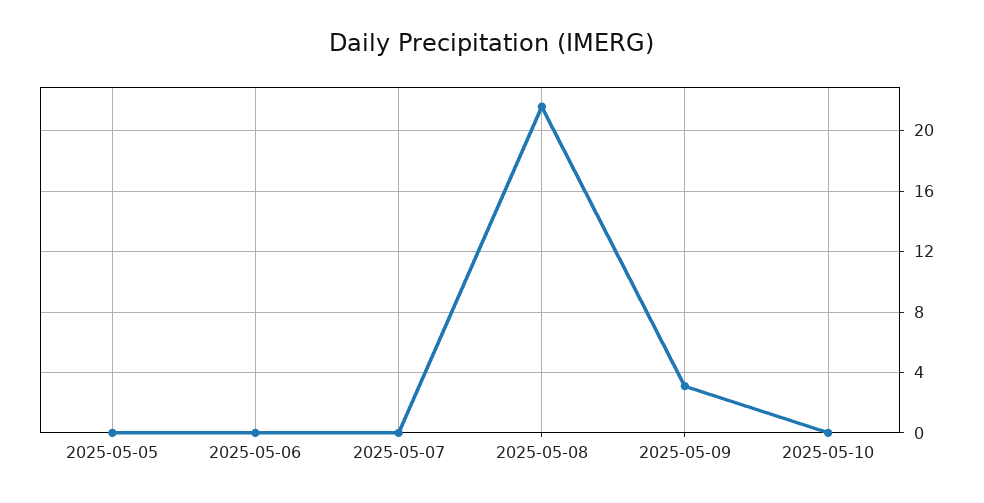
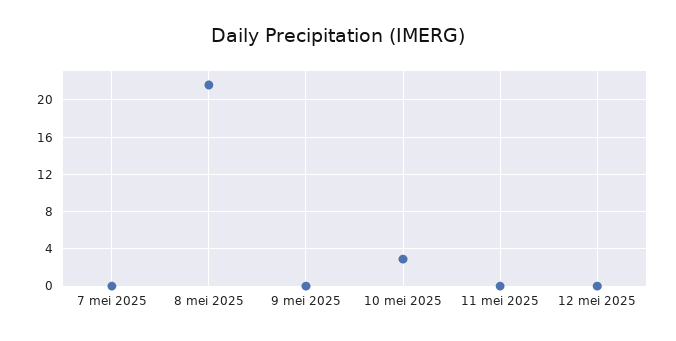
2025-05-05: 0 -> none
2025-05-06: 0 -> none
2025-05-09: 3 -> 0
2025-05-10: 0 -> 3
11 mei 2025: none -> 0
12 mei 2025: none -> 0

